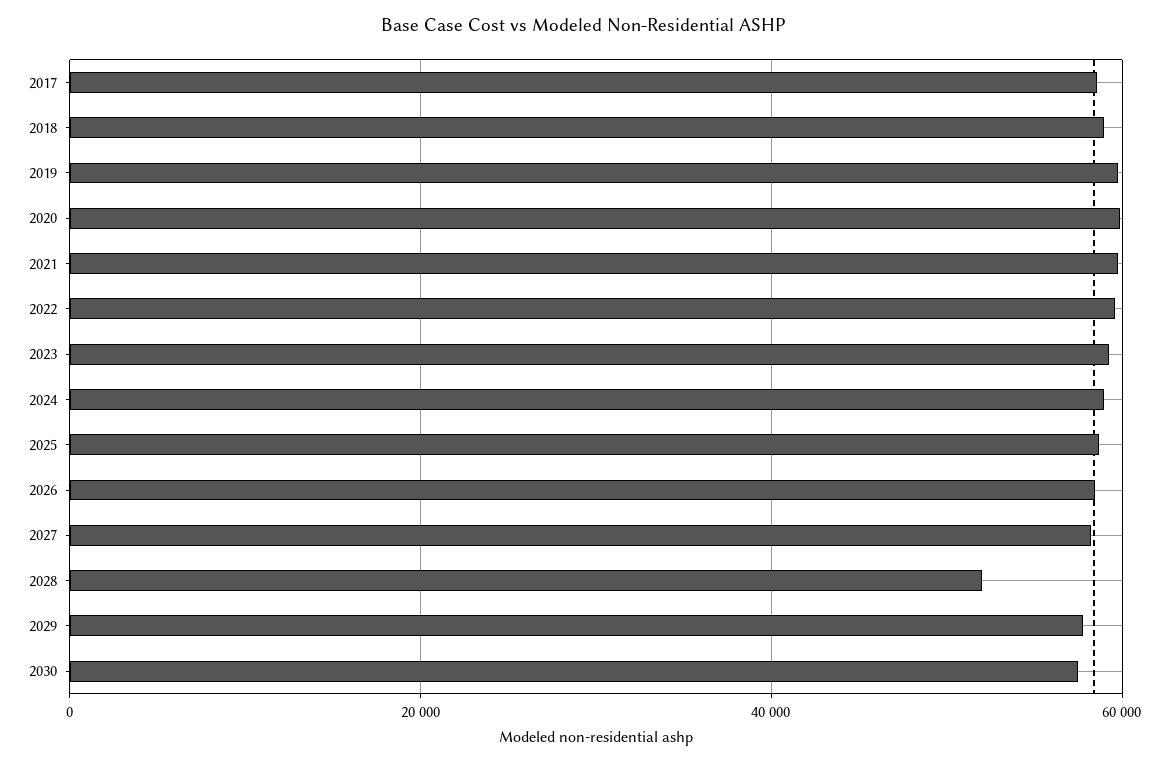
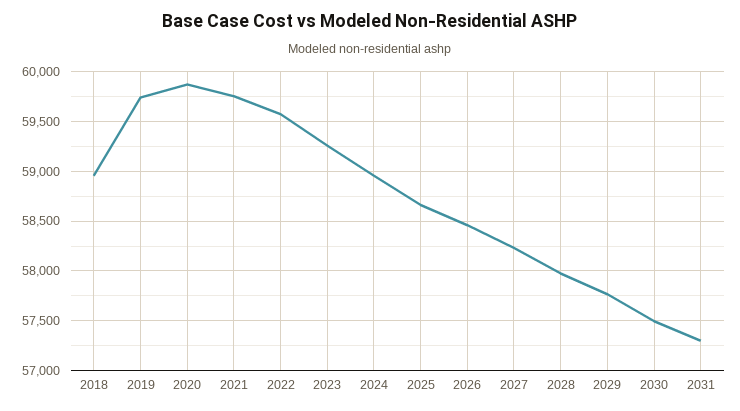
2017: 58000 -> none
2028: 52000 -> 58000
2031: none -> 57300

